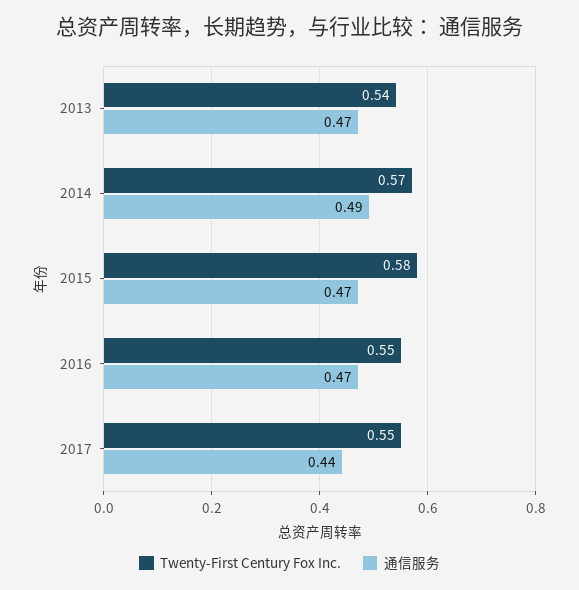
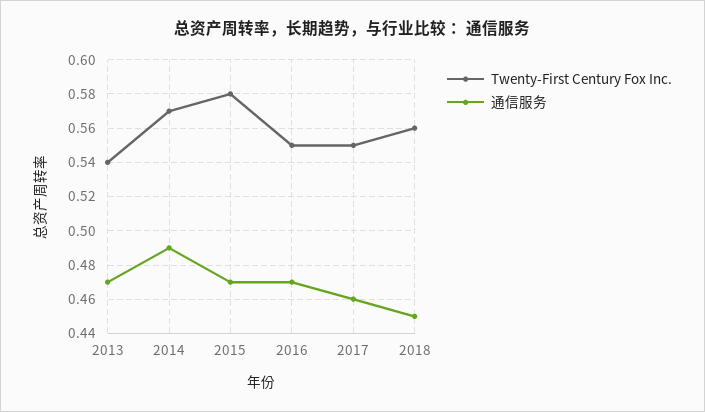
通信服务, 2017: 0.44 -> 0.46
Twenty-First Century Fox Inc., 2018: none -> 0.56
通信服务, 2018: none -> 0.45

